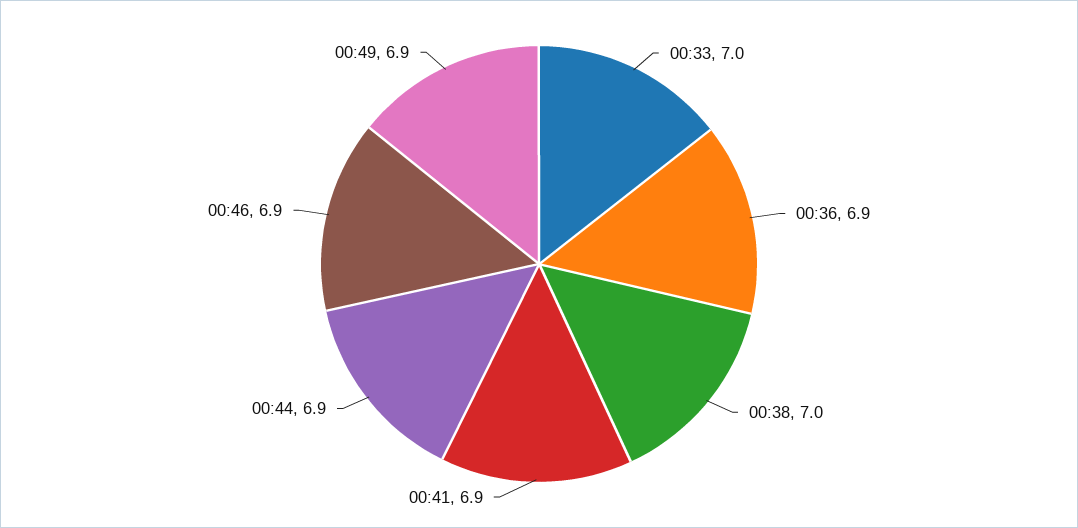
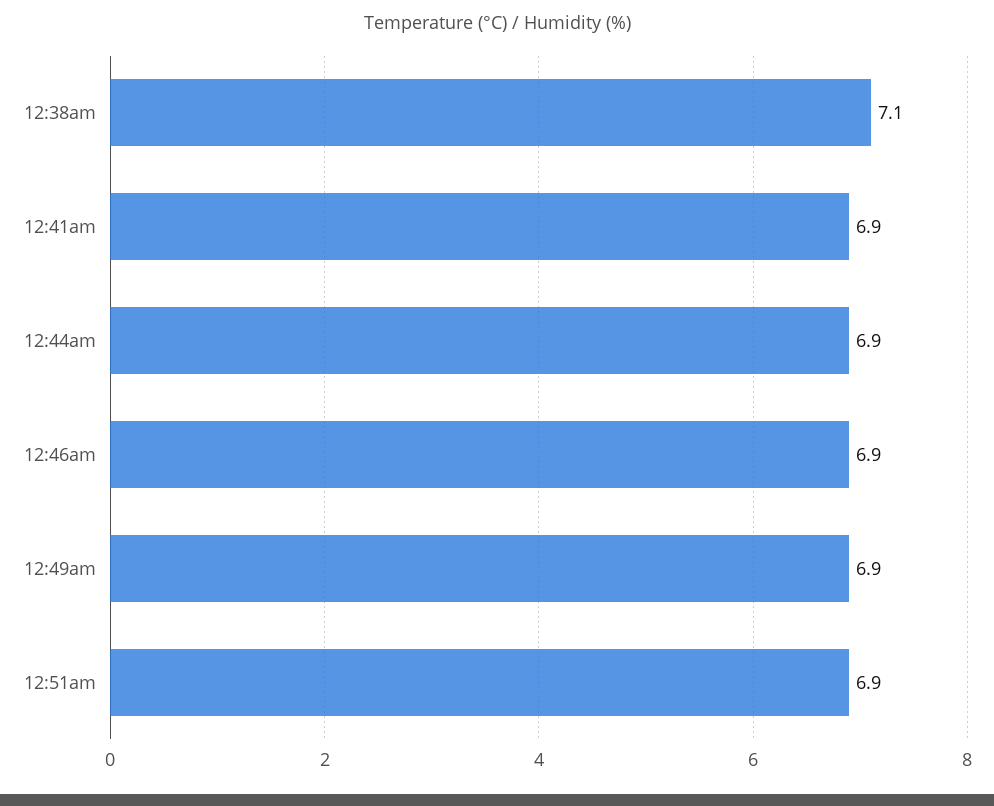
00:33: 7 -> none
00:36: 6.9 -> none
00:38: 7 -> 7.1
12:51am: none -> 6.9

